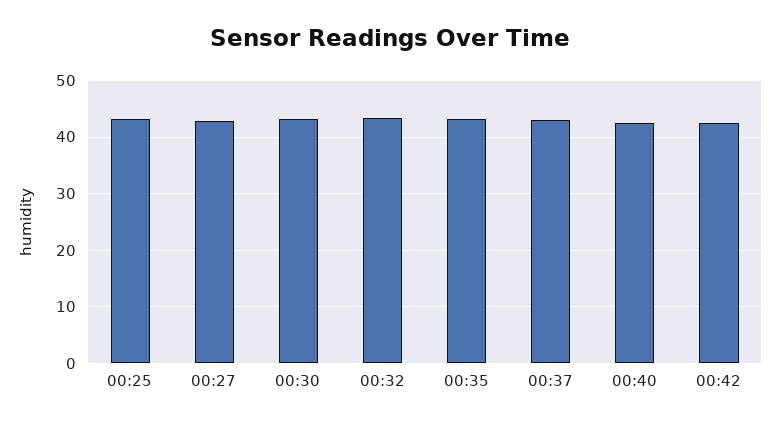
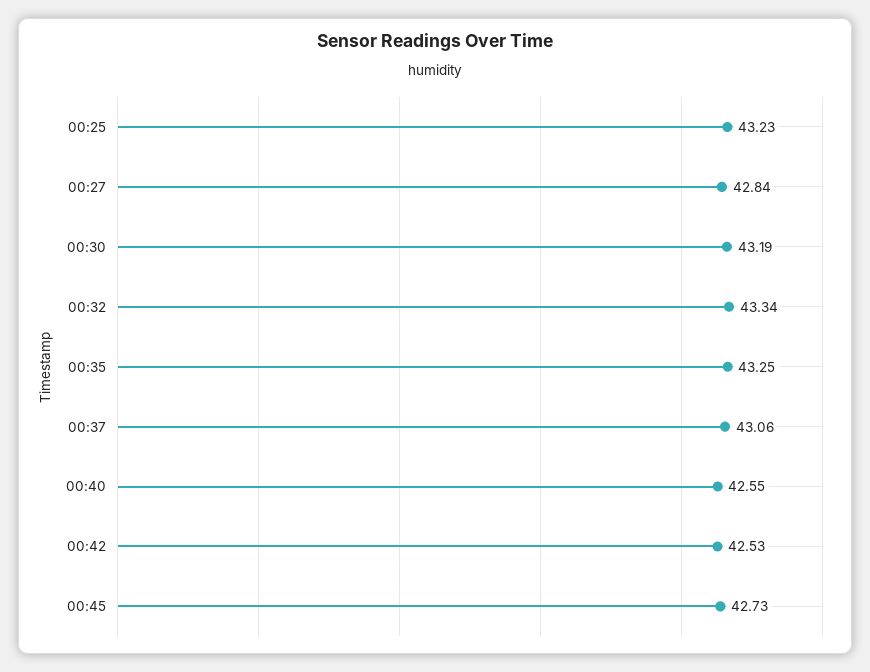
00:45: none -> 42.73

